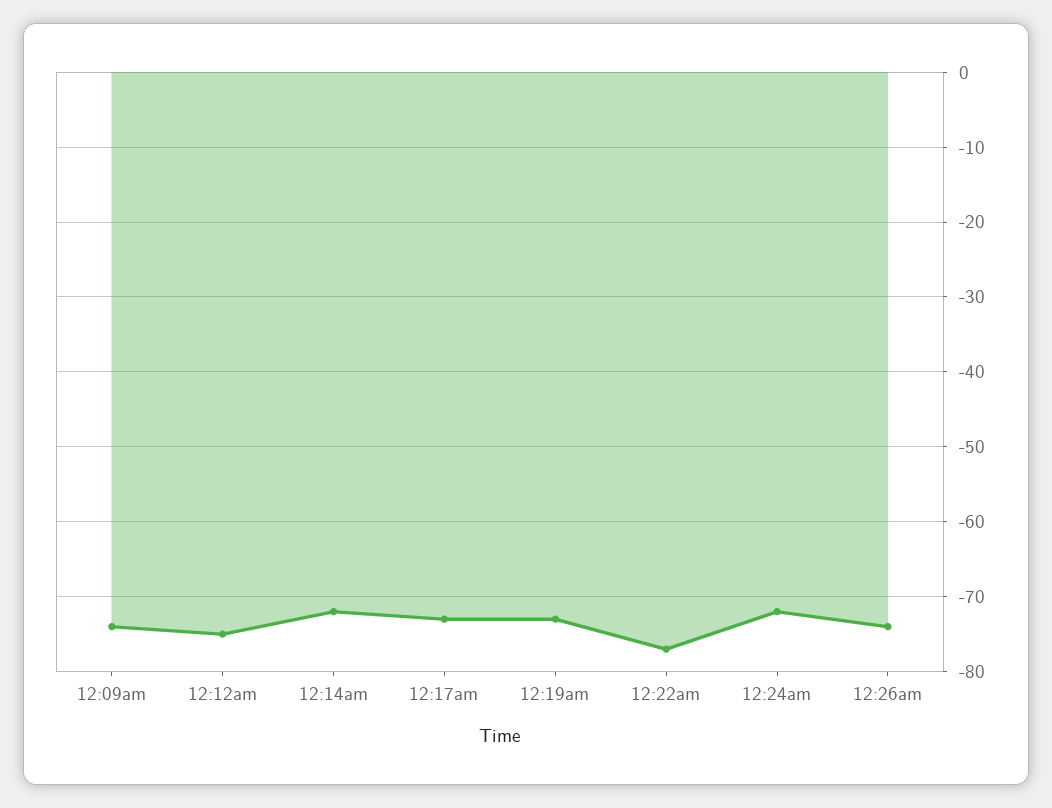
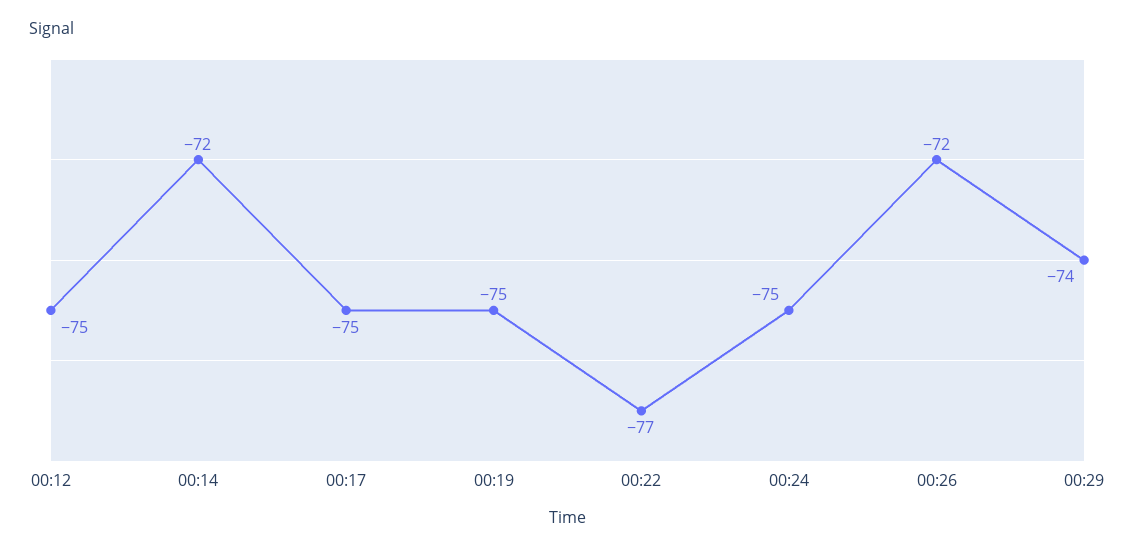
12:09am: -74 -> none
12:17am: -73 -> -75
12:19am: -73 -> -75
12:24am: -72 -> -75
12:26am: -74 -> -72
00:29: none -> -74

